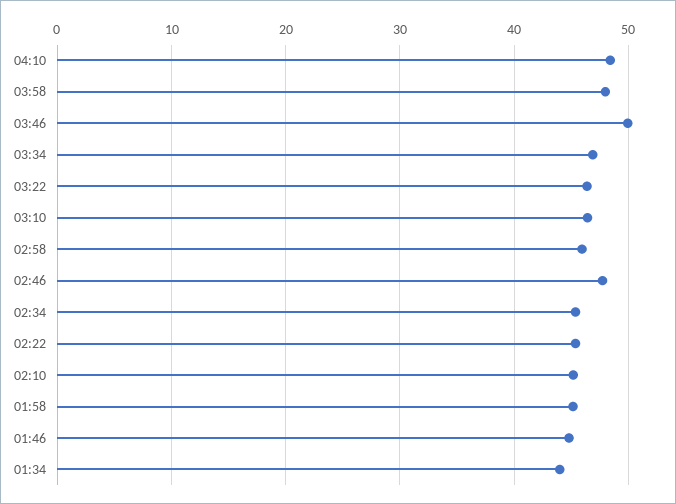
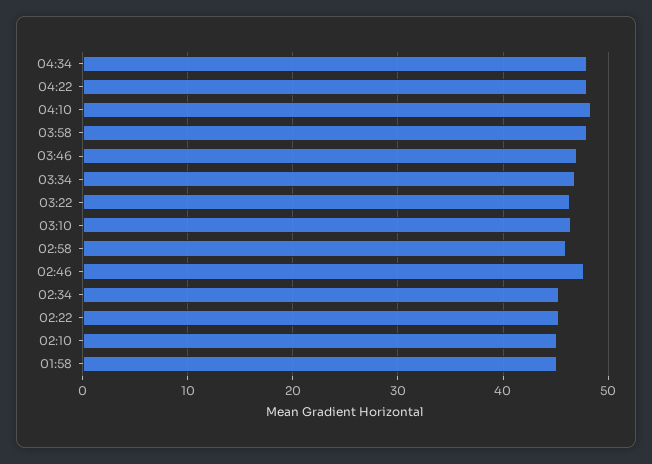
03:46: 50 -> 47
01:46: 45 -> none
01:34: 44 -> none
04:34: none -> 48
04:22: none -> 48

